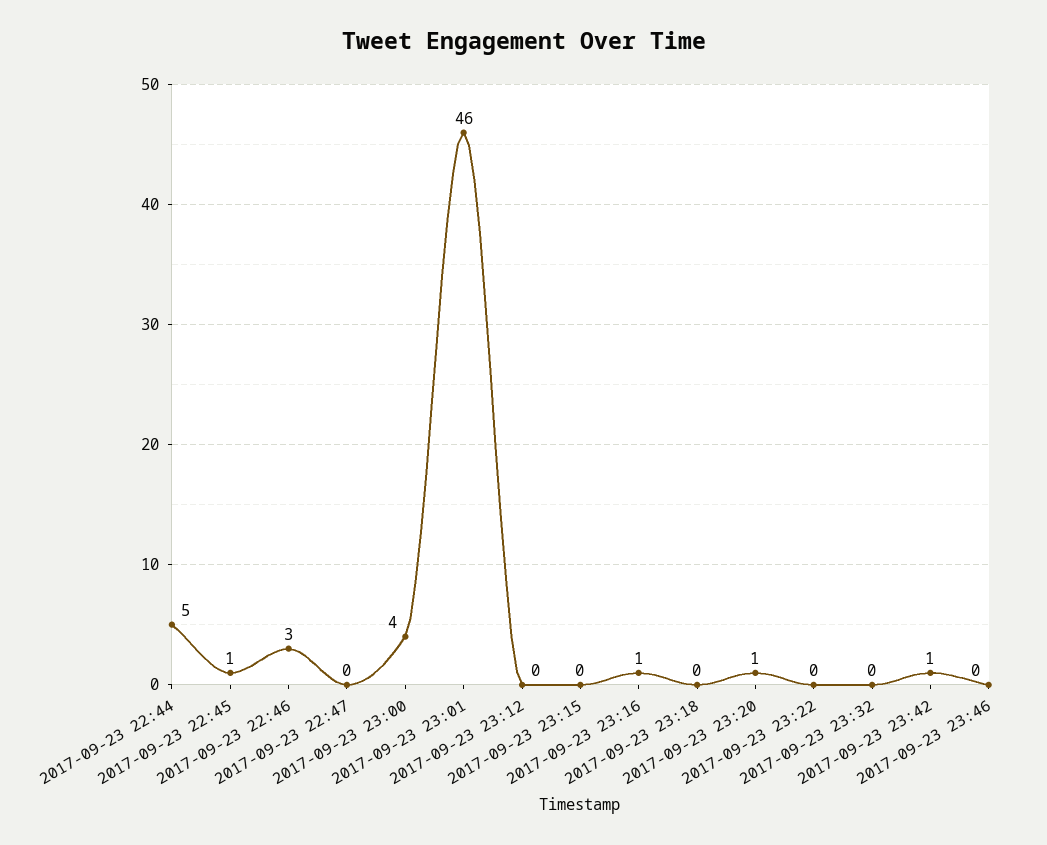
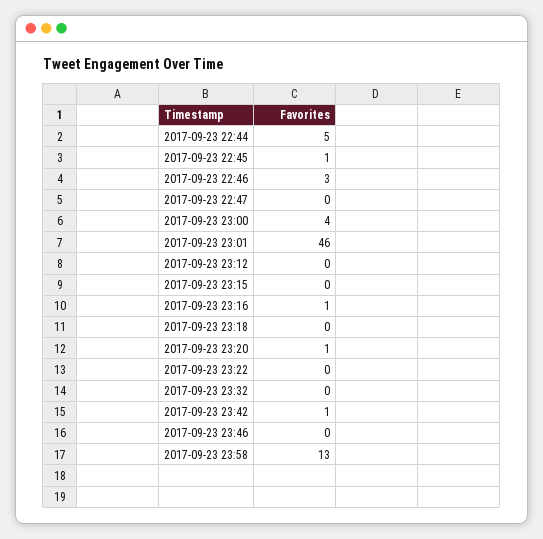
2017-09-23 23:58: none -> 13

